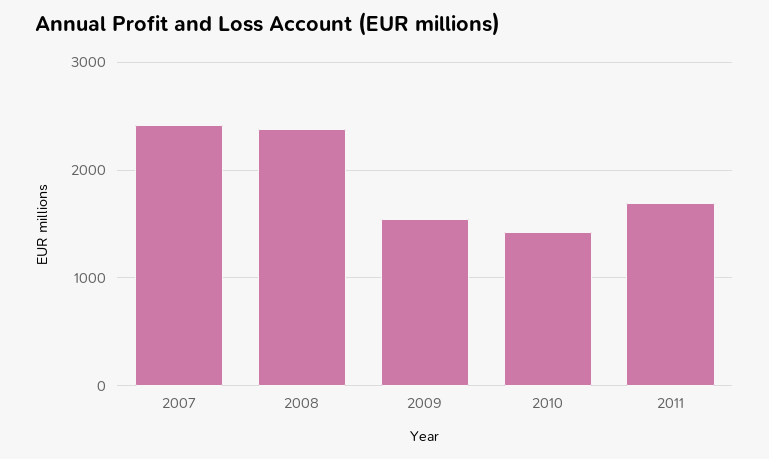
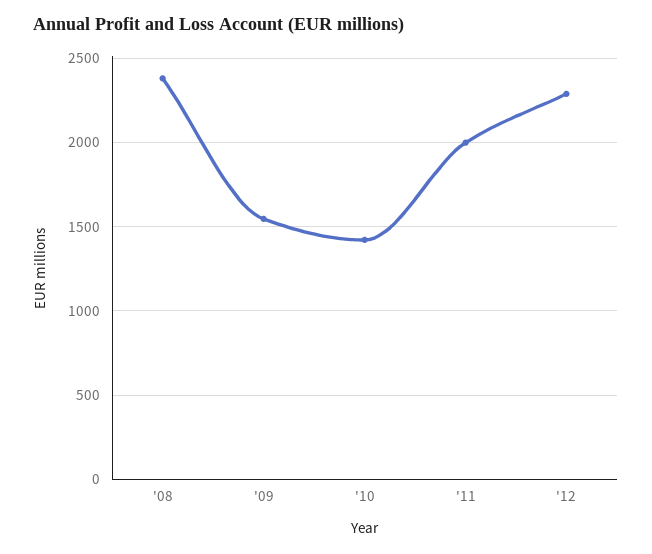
2007: 2400 -> none
2011: 1700 -> 2000
'12: none -> 2300

